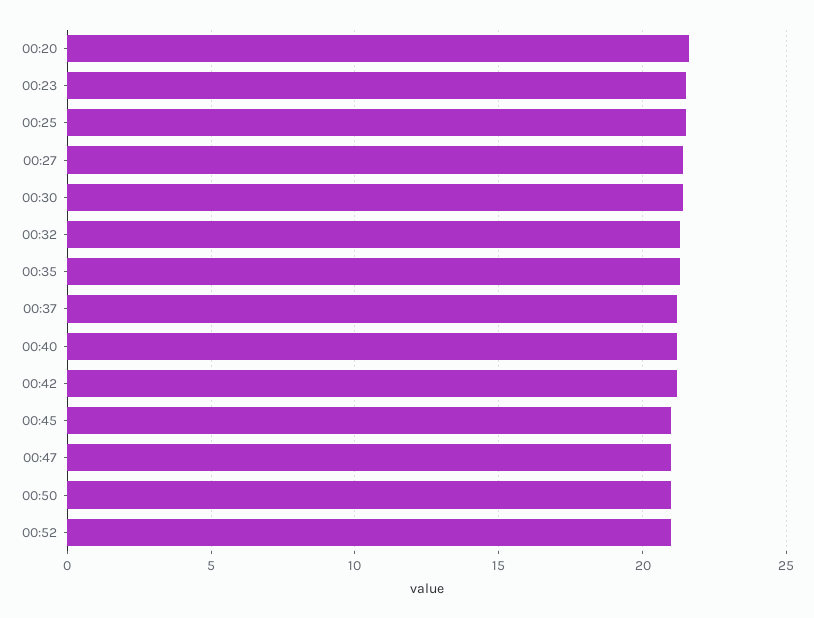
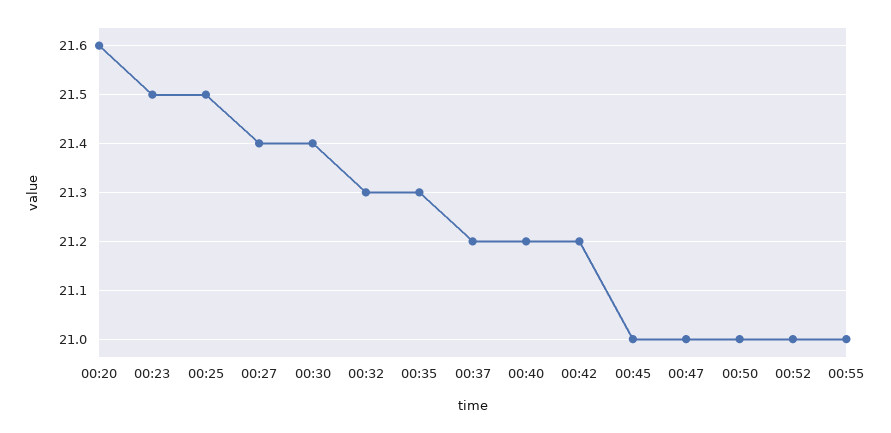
00:55: none -> 21

